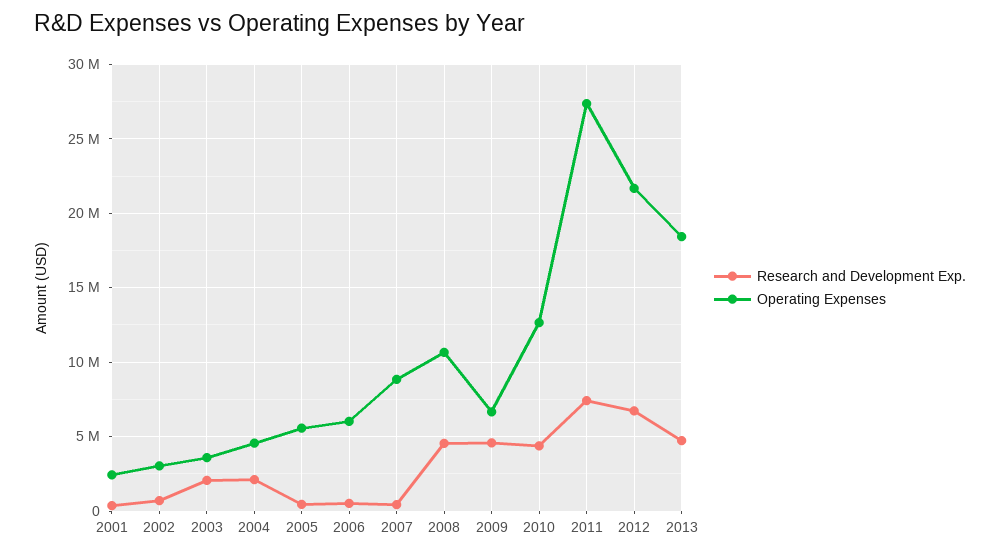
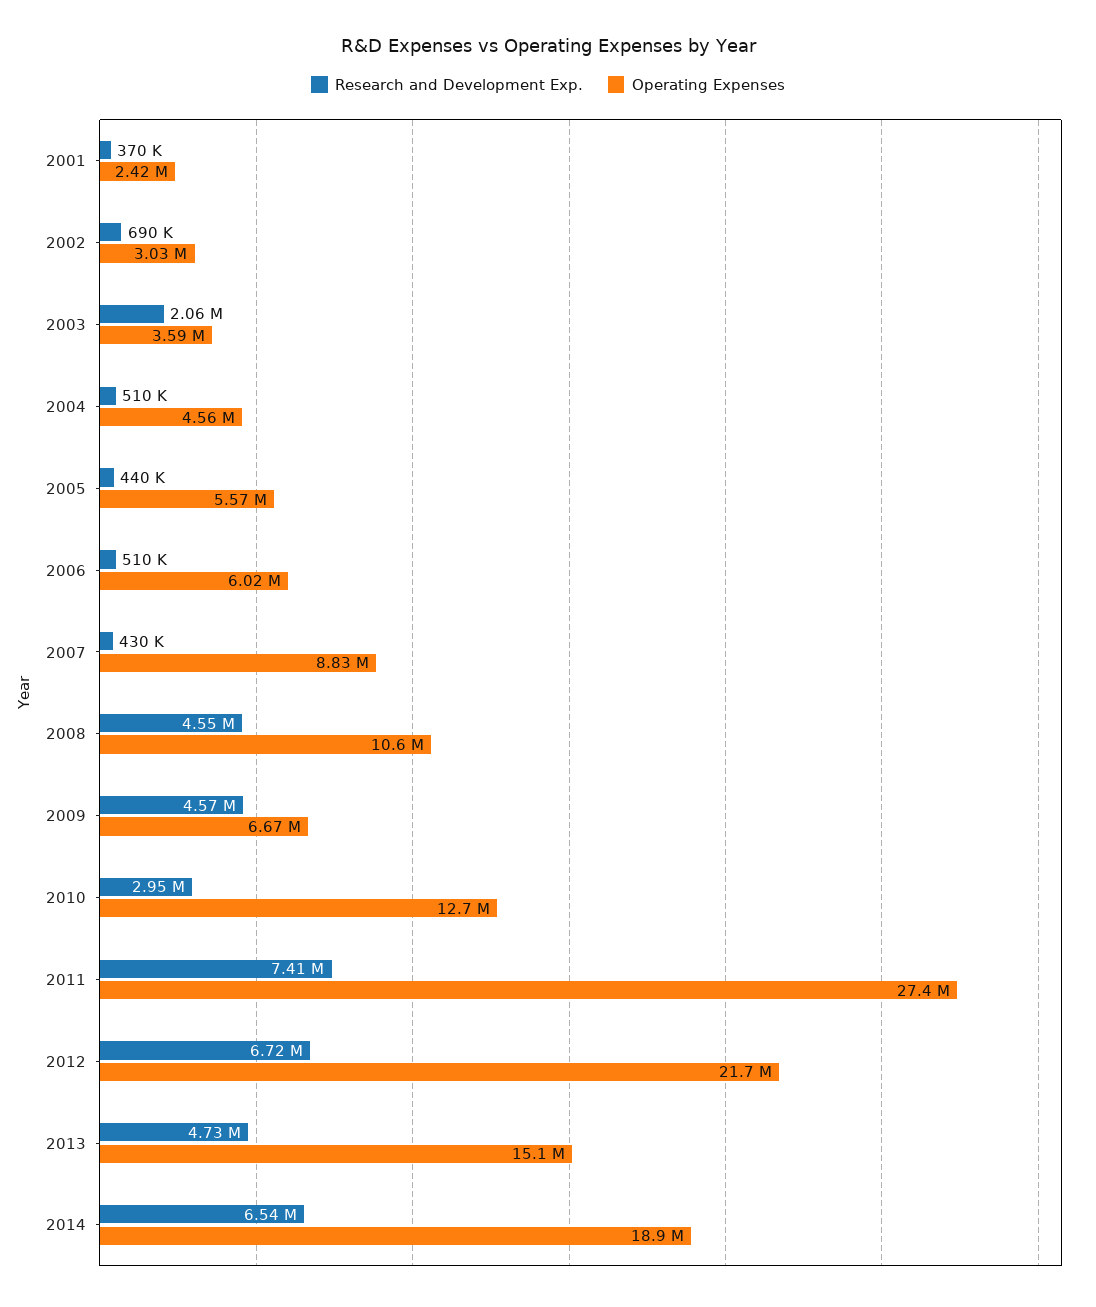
Research and Development Exp., 2004: 2000000 -> 510000
Research and Development Exp., 2010: 4500000 -> 2950000
Operating Expenses, 2013: 18500000 -> 15100000
Research and Development Exp., 2014: none -> 6540000
Operating Expenses, 2014: none -> 18900000

